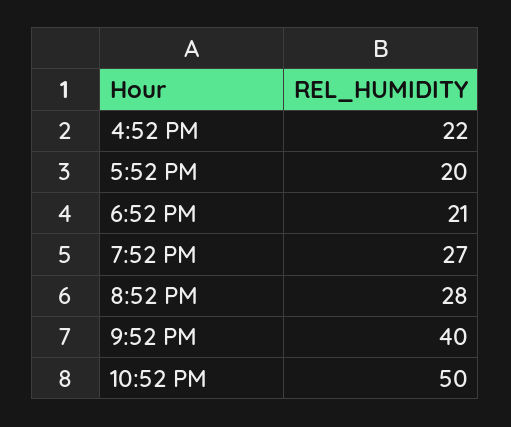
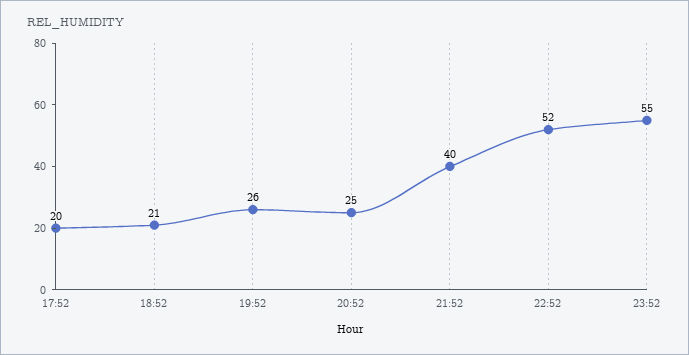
4:52 PM: 22 -> none
7:52 PM: 27 -> 26
8:52 PM: 28 -> 25
10:52 PM: 50 -> 52
23:52: none -> 55

